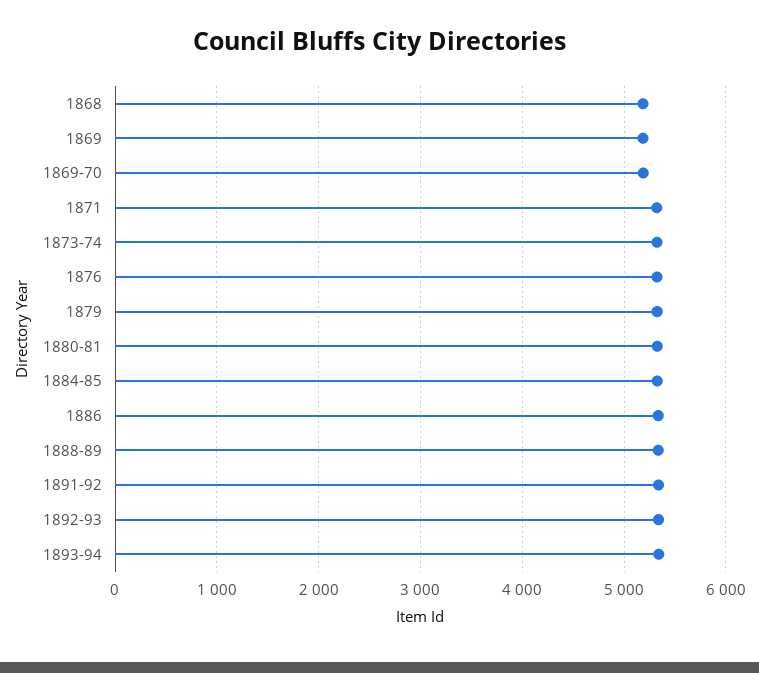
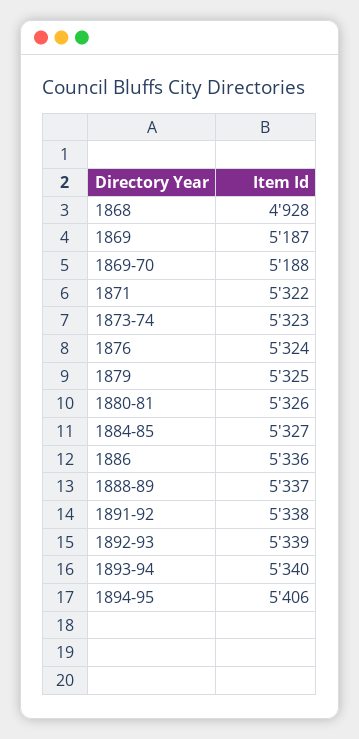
1868: 5200 -> 4928
1894-95: none -> 5406

